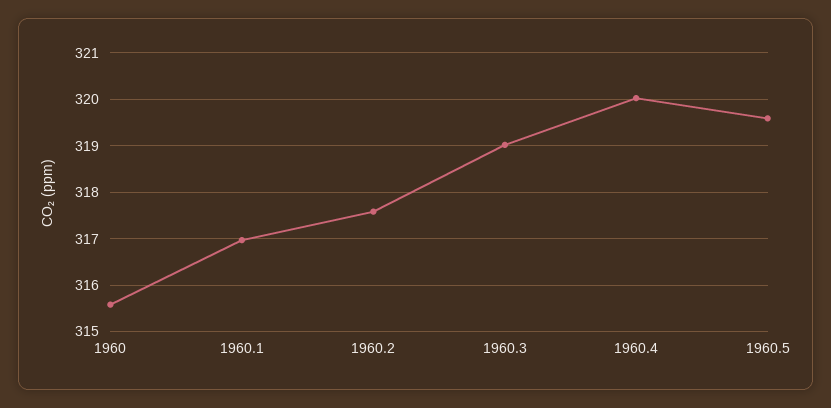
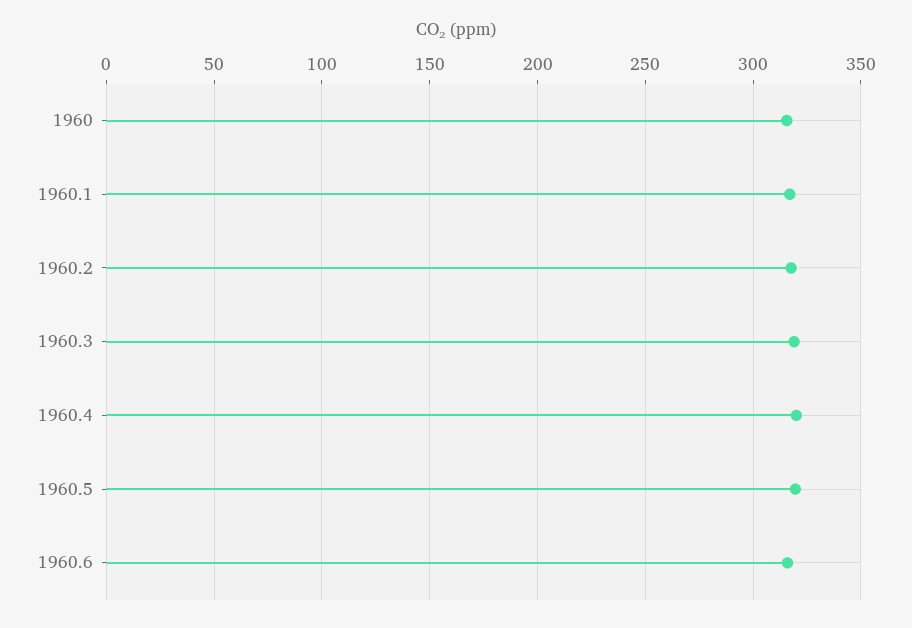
1960.6: none -> 315

